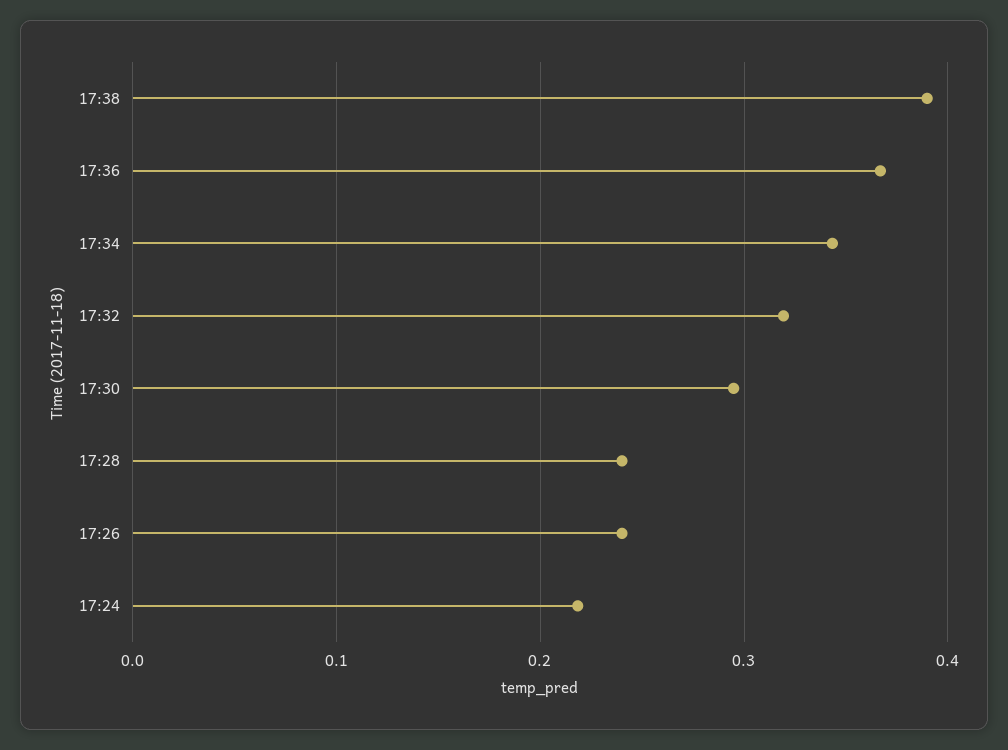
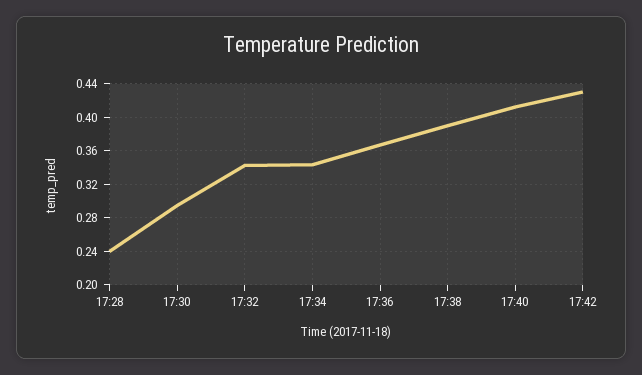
17:32: 0.32 -> 0.34
17:26: 0.24 -> none
17:24: 0.22 -> none
17:40: none -> 0.41
17:42: none -> 0.43

